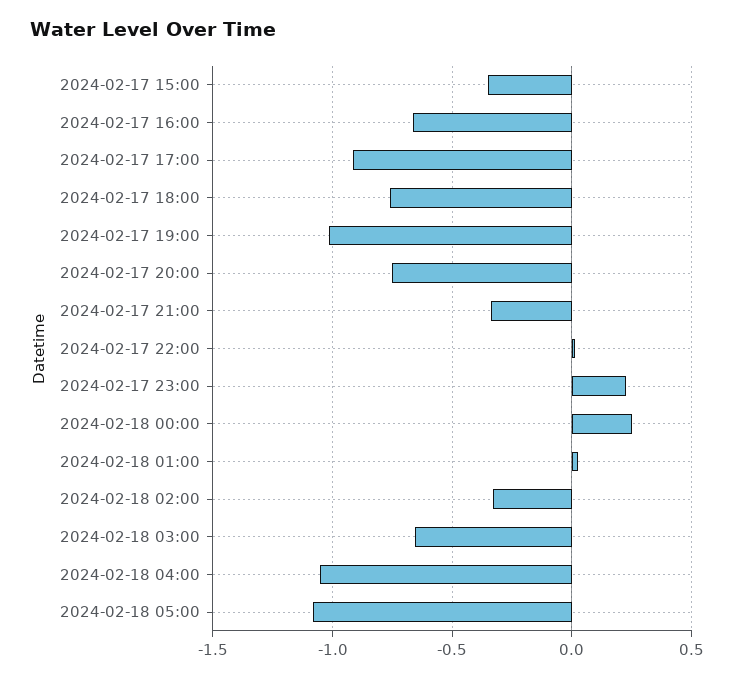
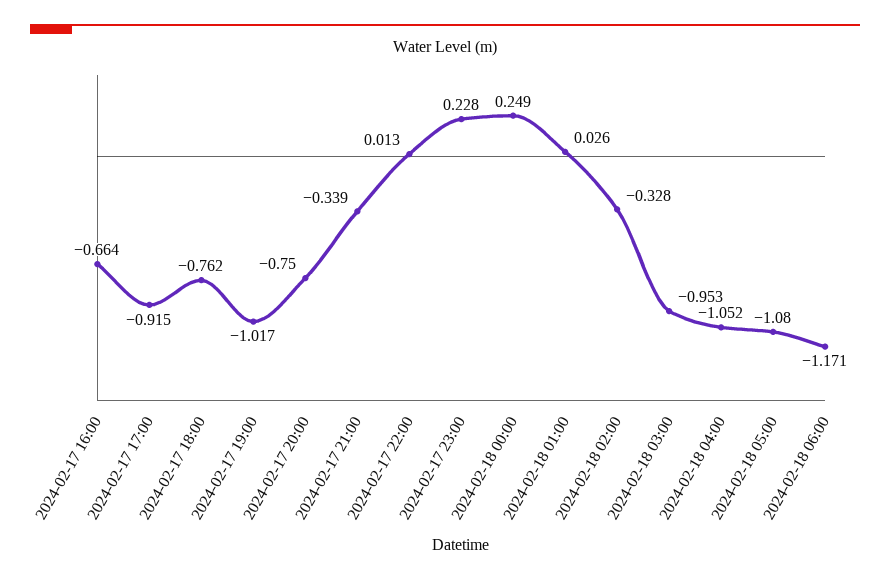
2024-02-17 15:00: -0.35 -> none
2024-02-18 03:00: -0.65 -> -0.953
2024-02-18 06:00: none -> -1.171

